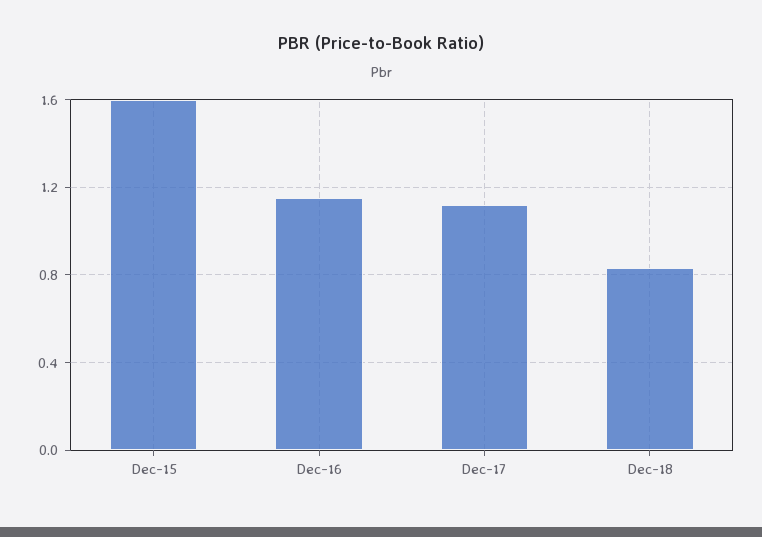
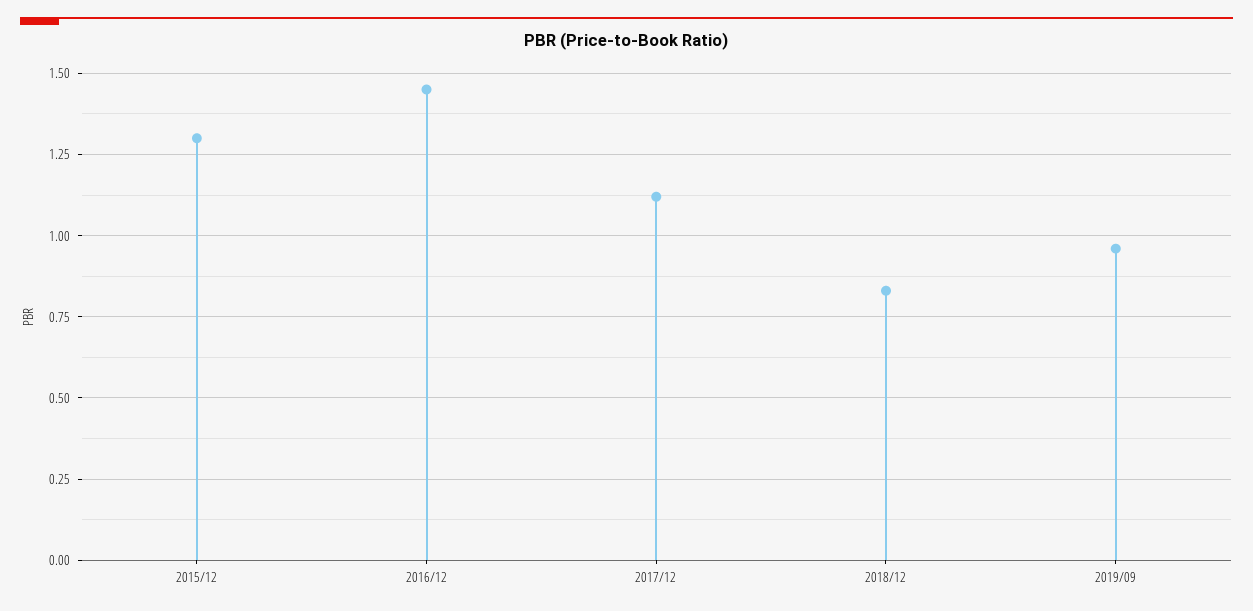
Dec-15: 1.6 -> 1.3
Dec-16: 1.15 -> 1.45
2019/09: none -> 0.95

